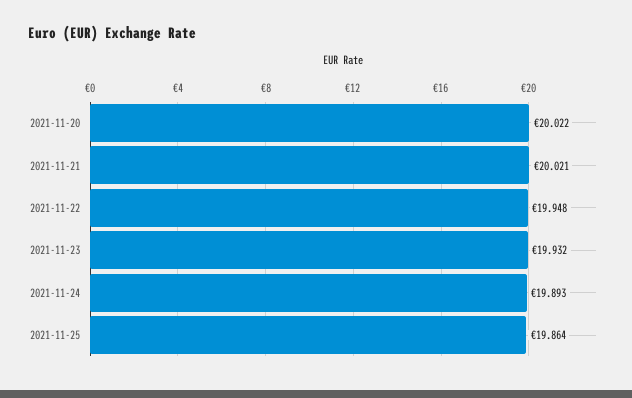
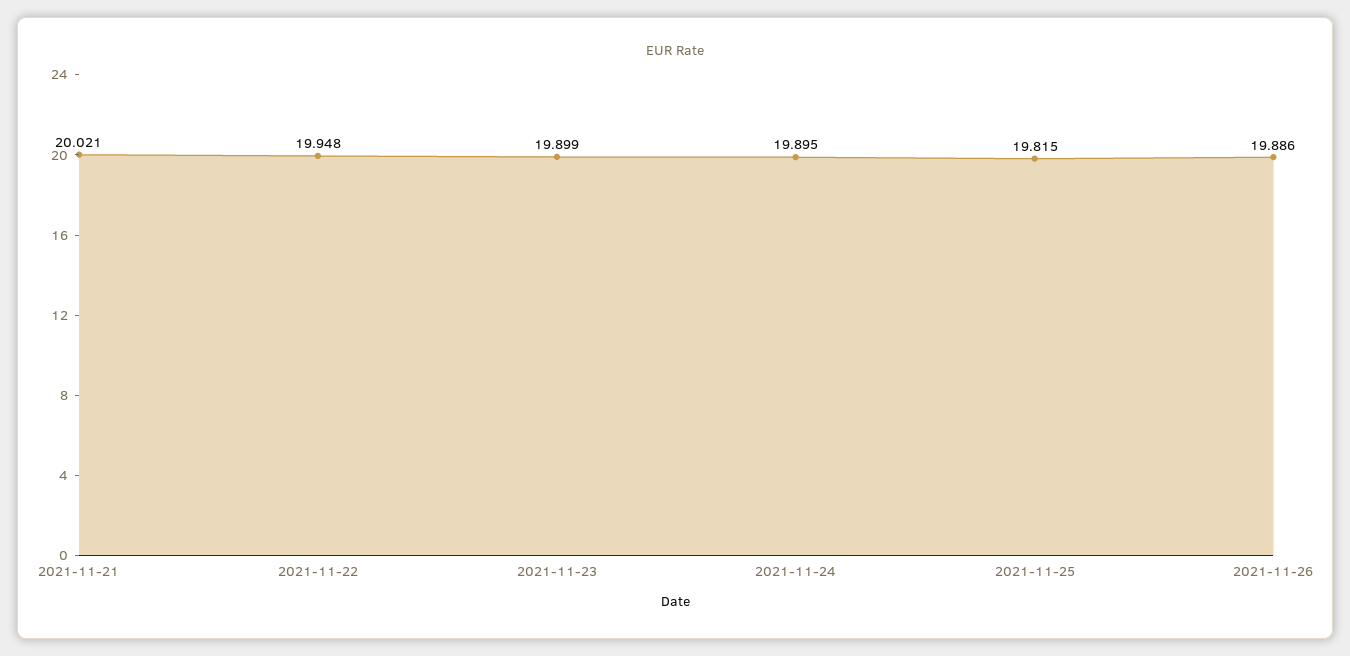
2021-11-20: 20.022 -> none
2021-11-23: 19.932 -> 19.899
2021-11-24: 19.893 -> 19.895
2021-11-25: 19.864 -> 19.815
2021-11-26: none -> 19.886

